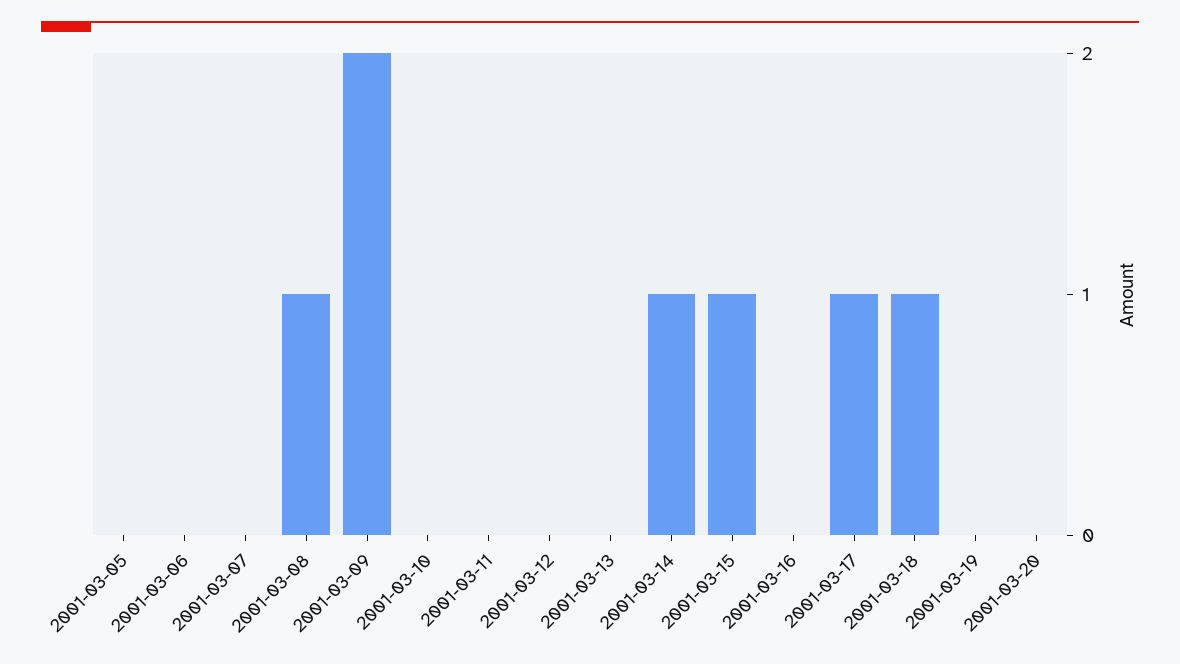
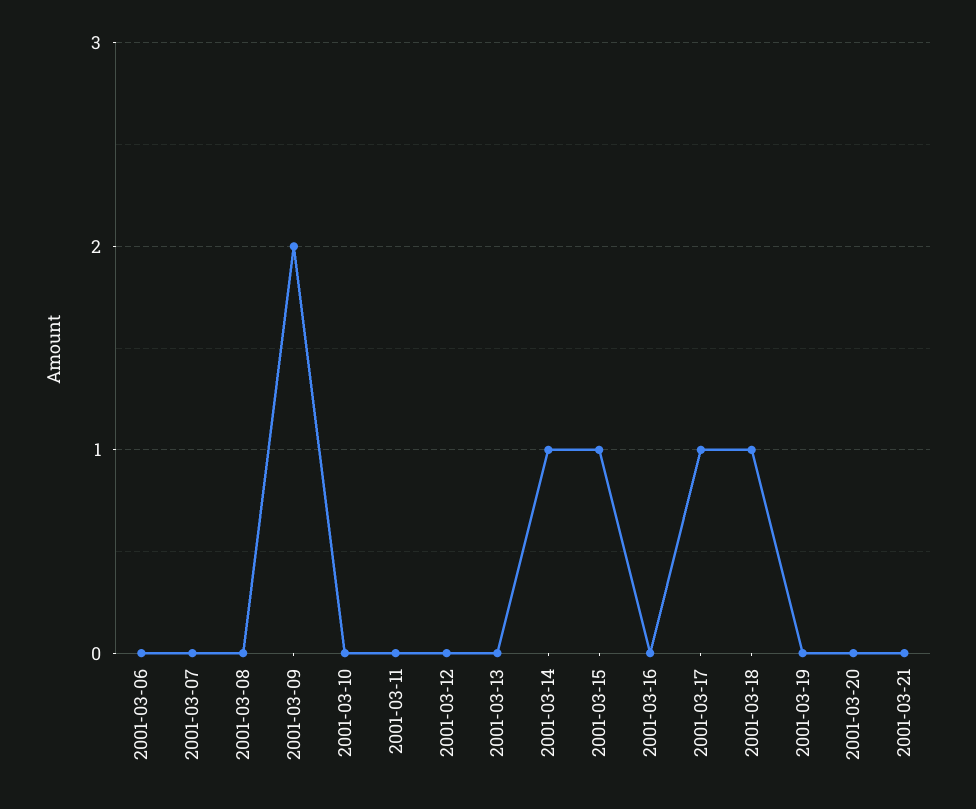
2001-03-05: 0 -> none
2001-03-08: 1 -> 0
2001-03-21: none -> 0

